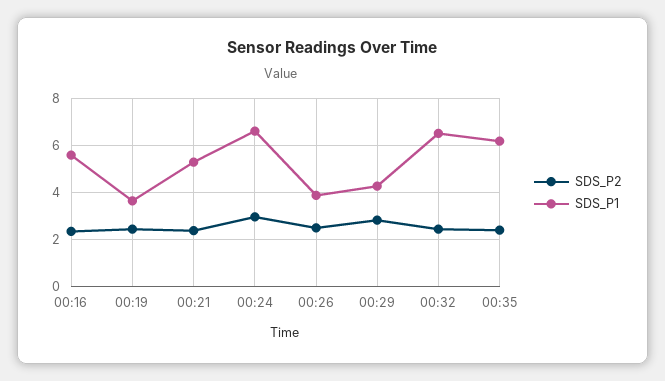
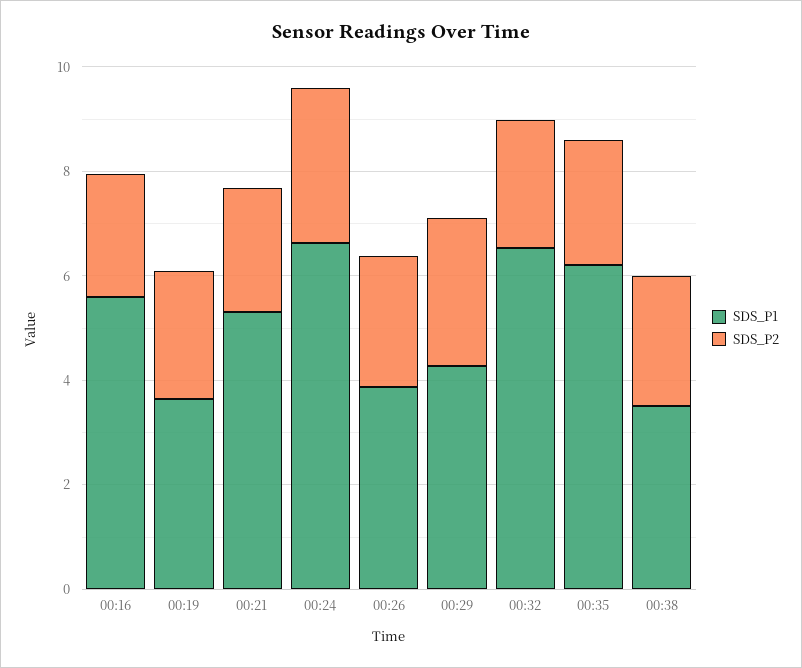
SDS_P1, 00:38: none -> 3.5
SDS_P2, 00:38: none -> 2.5

